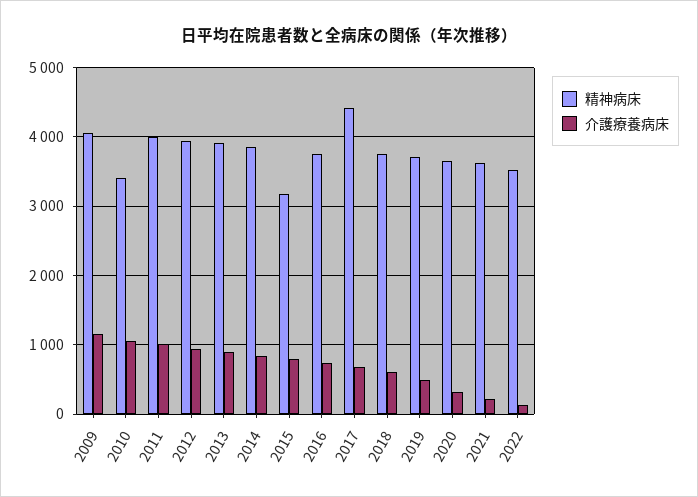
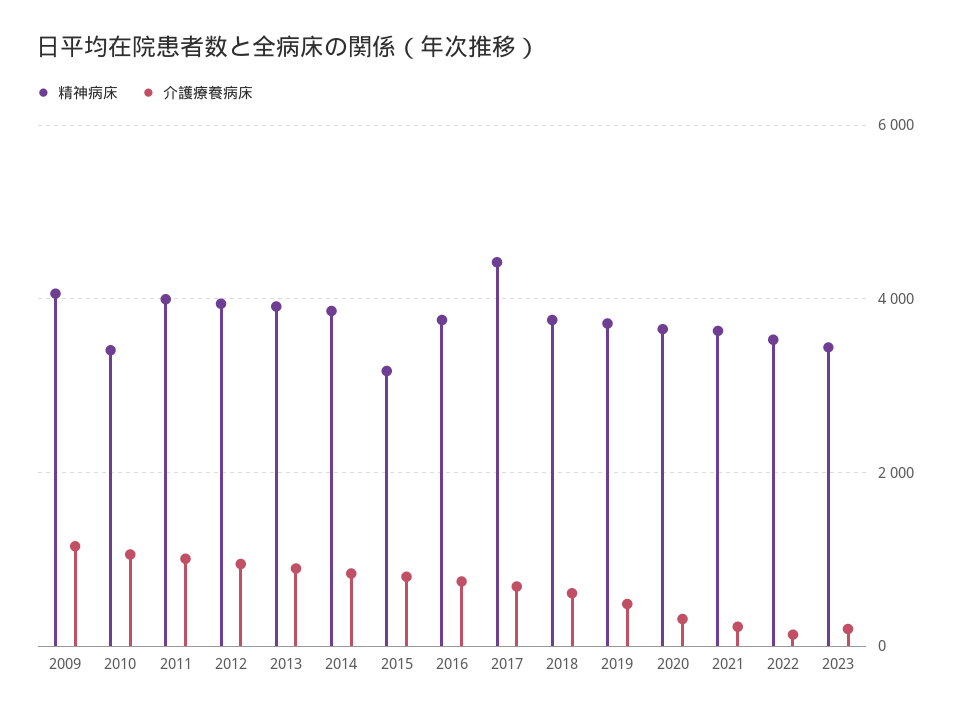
精神病床, 2023: none -> 3400
介護療養病床, 2023: none -> 200

